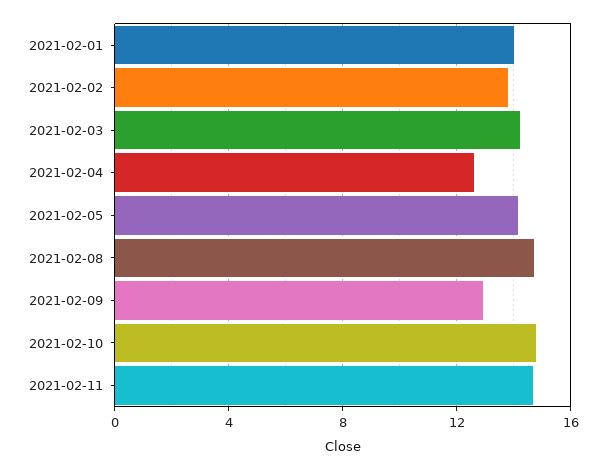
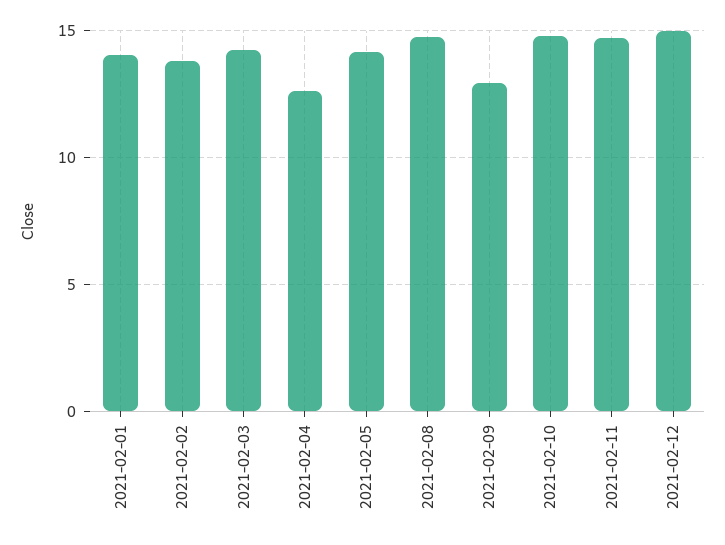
2021-02-12: none -> 15

